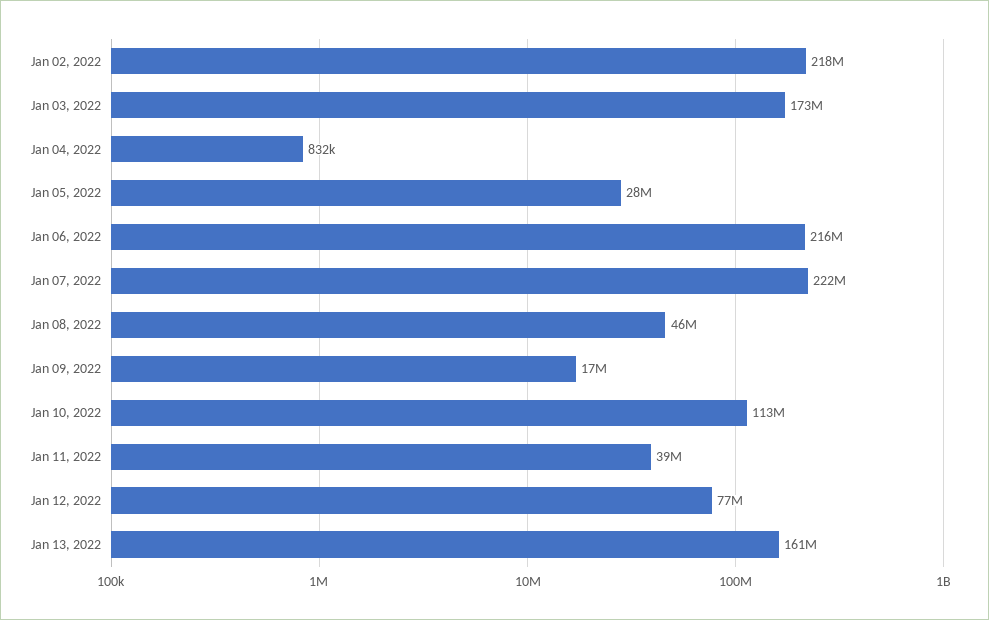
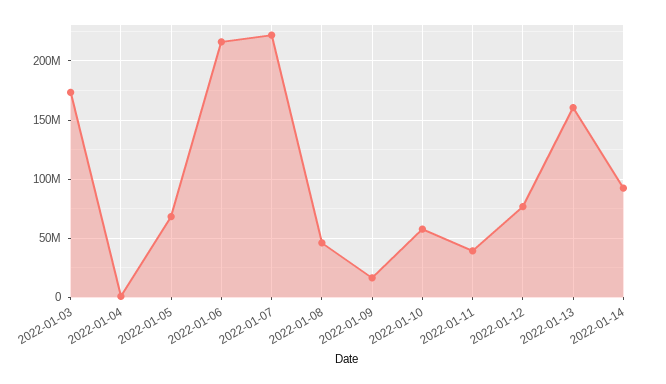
Jan 02, 2022: 218000000 -> none
Jan 05, 2022: 28000000 -> 70000000
Jan 10, 2022: 113000000 -> 60000000
2022-01-14: none -> 90000000

